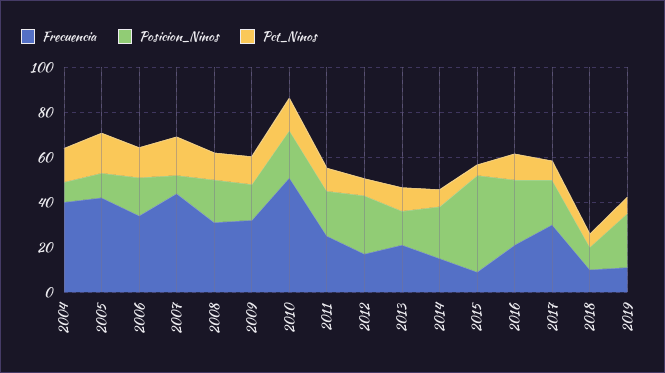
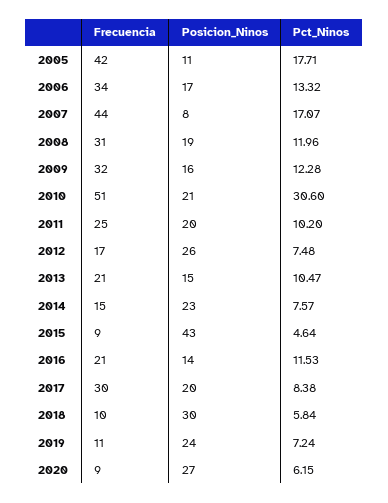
Frecuencia, 2004: 40 -> none
Posicion_Ninos, 2004: 10 -> none
Pct_Ninos, 2004: 15 -> none
Pct_Ninos, 2010: 15 -> 30.6
Posicion_Ninos, 2016: 30 -> 14
Posicion_Ninos, 2018: 10 -> 30
Frecuencia, 2020: none -> 9
Posicion_Ninos, 2020: none -> 27
Pct_Ninos, 2020: none -> 6.15

